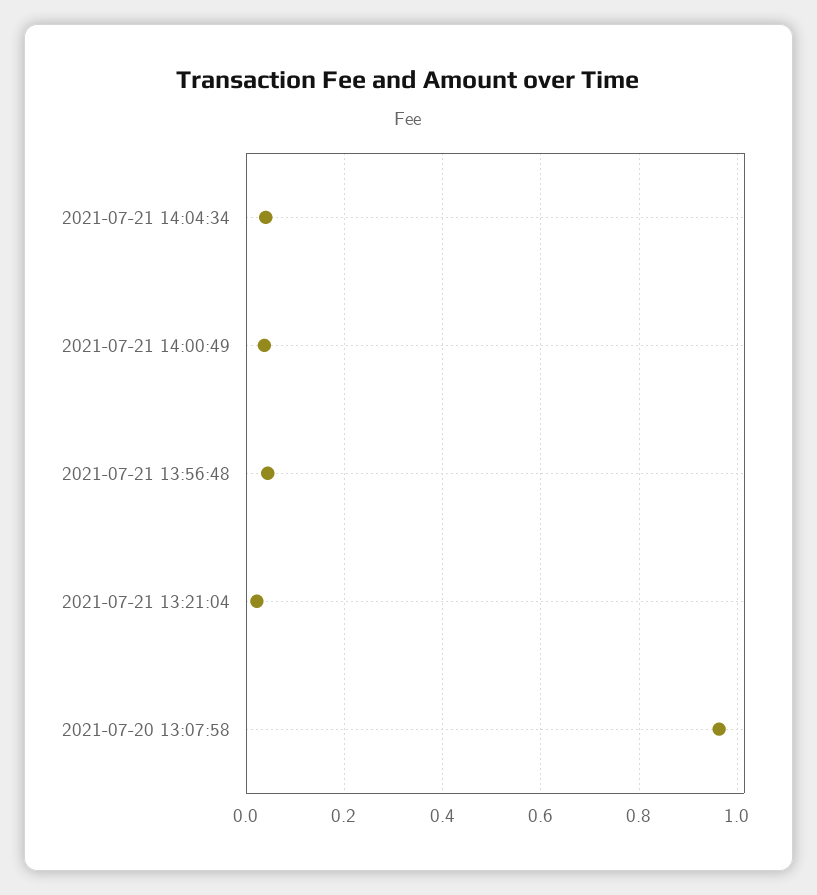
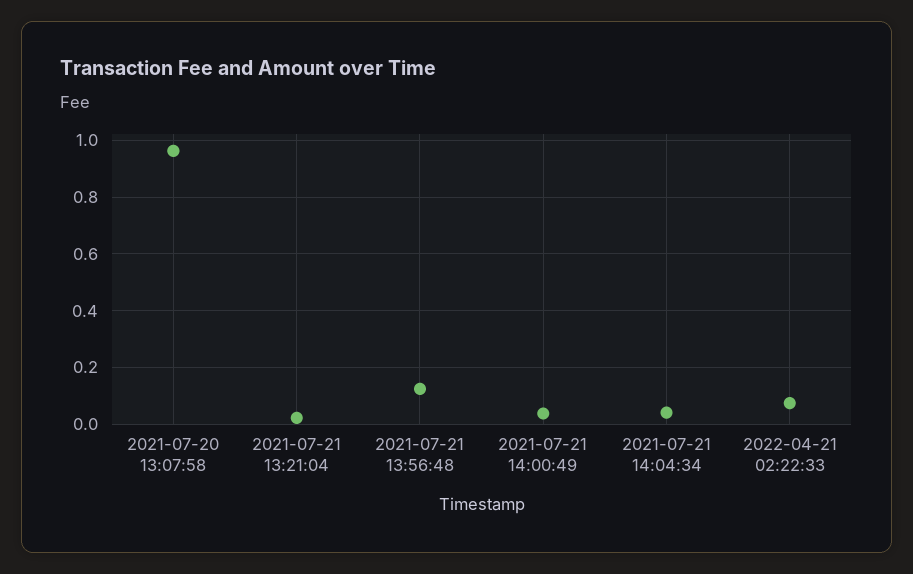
2021-07-21 13:56:48: 0.04 -> 0.125
2022-04-21 02:22:33: none -> 0.075

